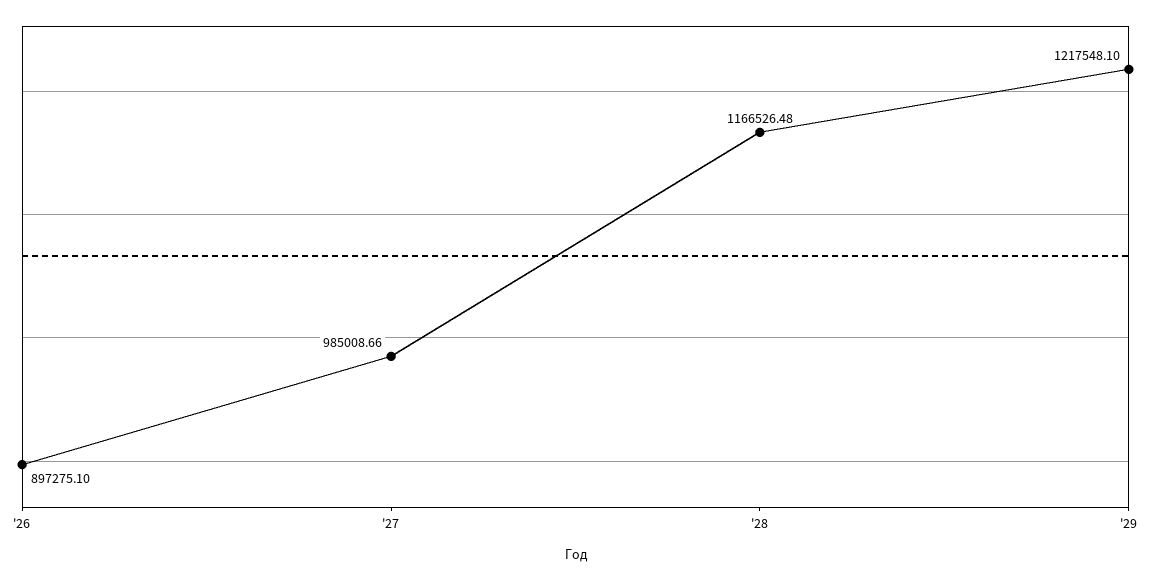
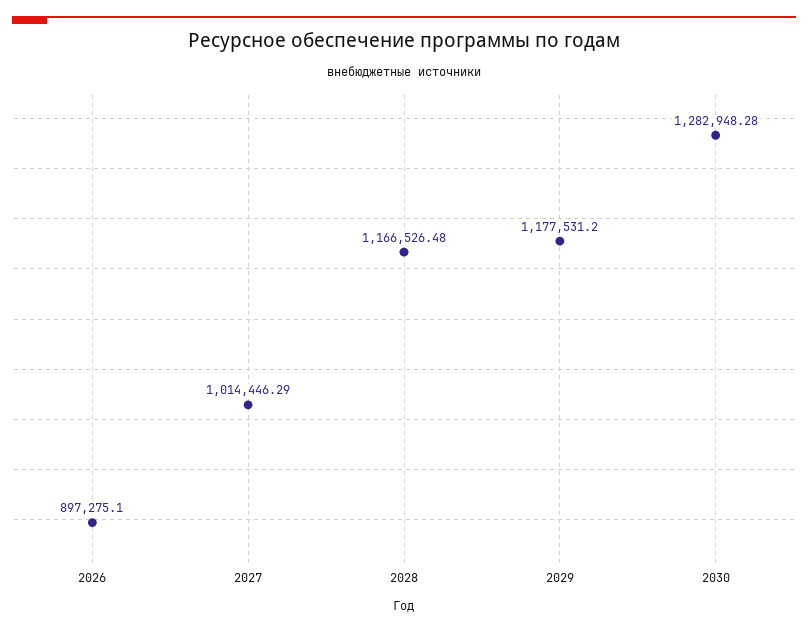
'27: 985008.66 -> 1014446.29
'29: 1217548.1 -> 1177531.2
2030: none -> 1282948.28

